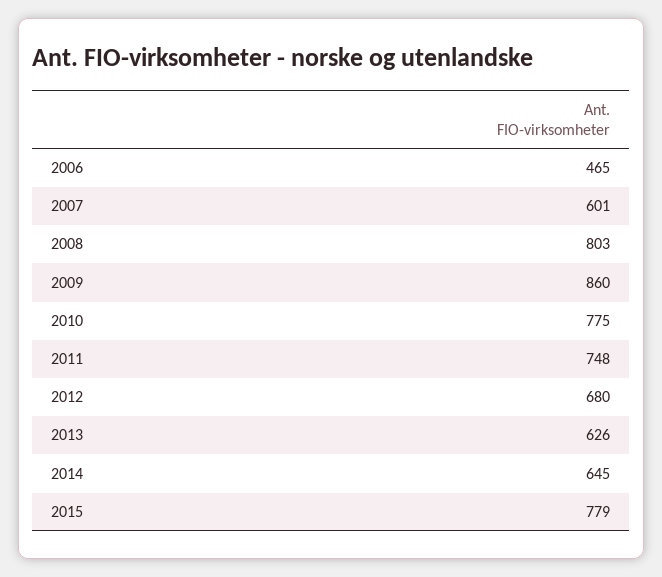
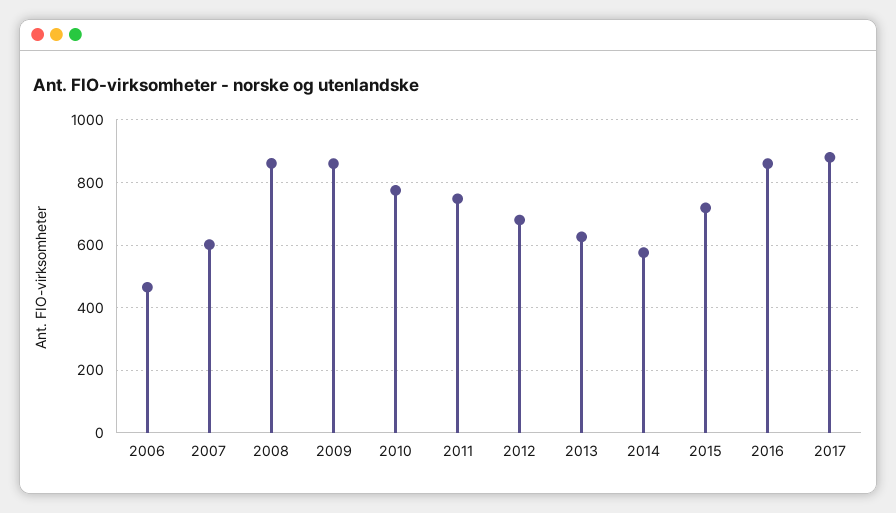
2008: 803 -> 860
2014: 645 -> 580
2015: 779 -> 720
2016: none -> 860
2017: none -> 880

